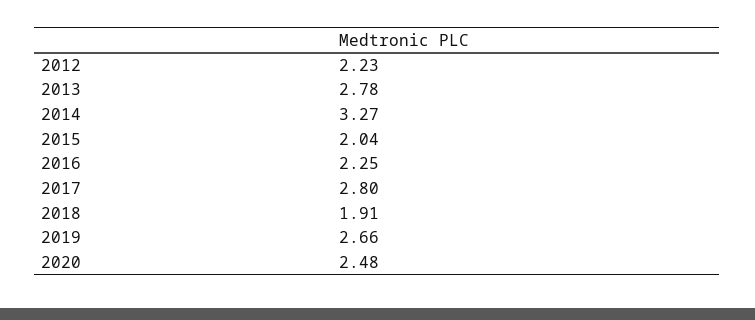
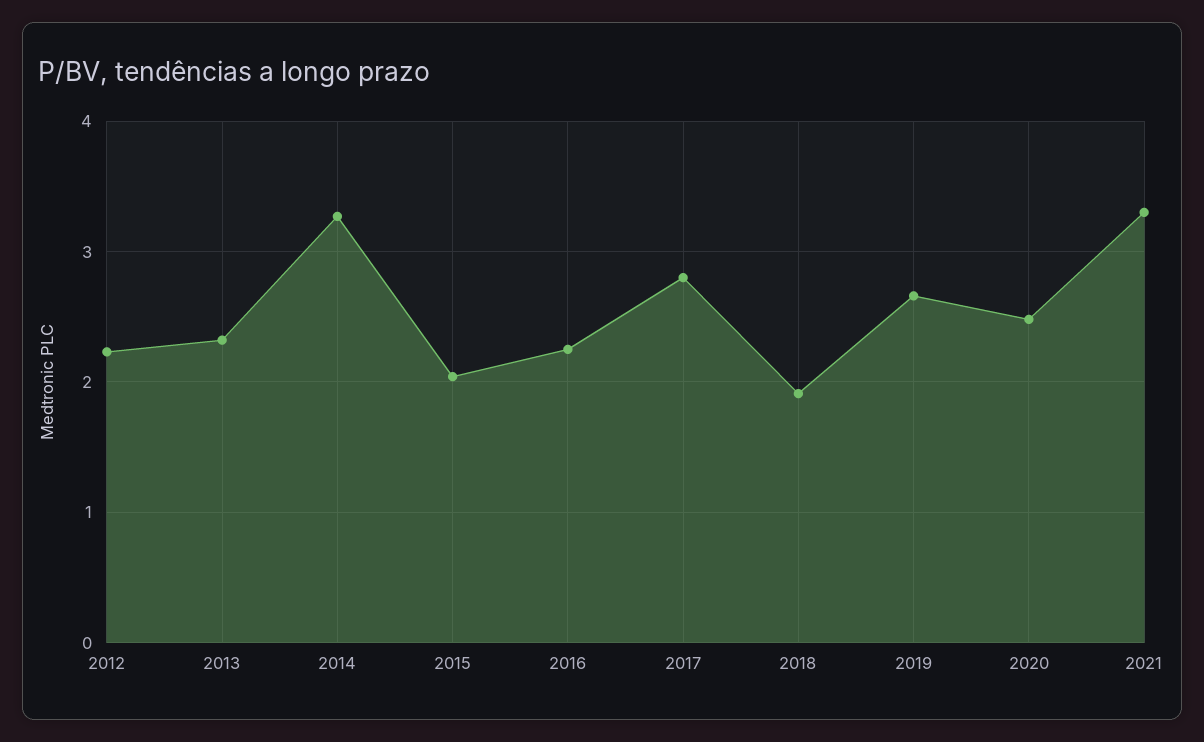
2013: 2.78 -> 2.3
2021: none -> 3.3

